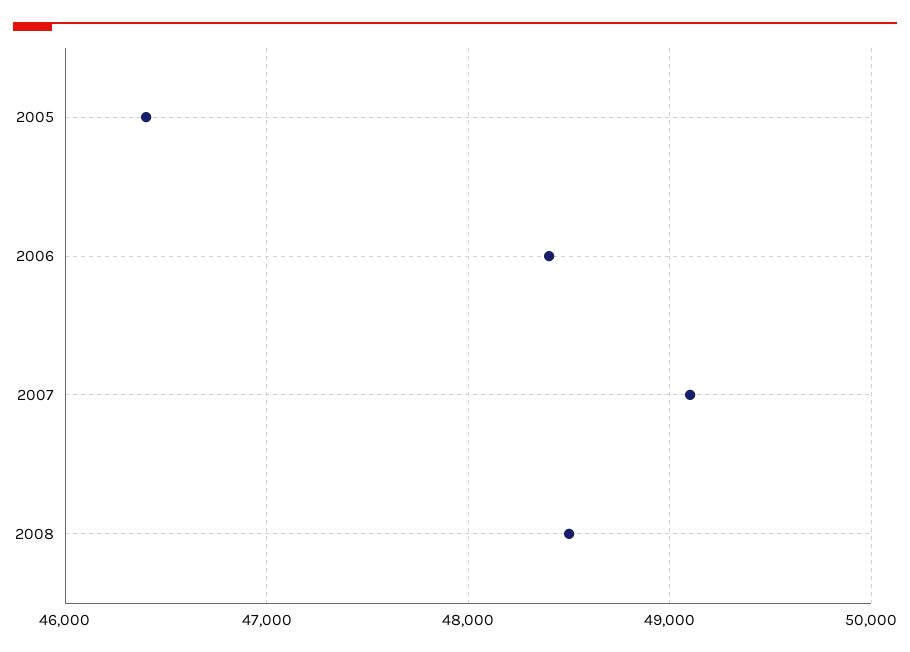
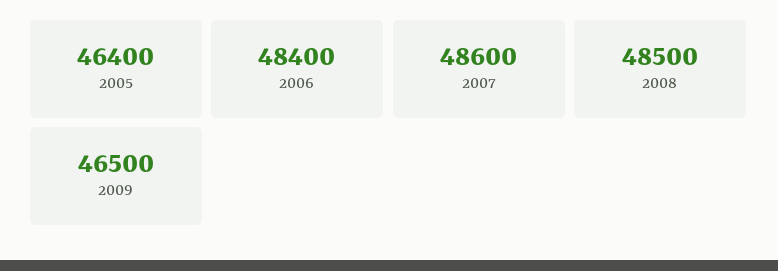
2007: 49100 -> 48600
2009: none -> 46500

